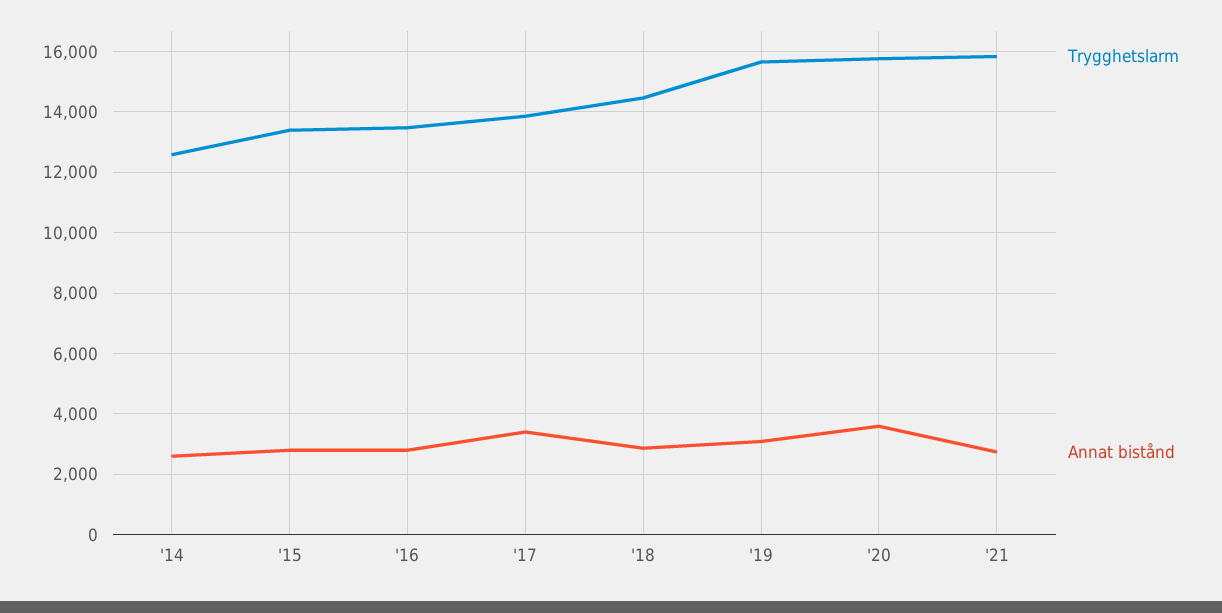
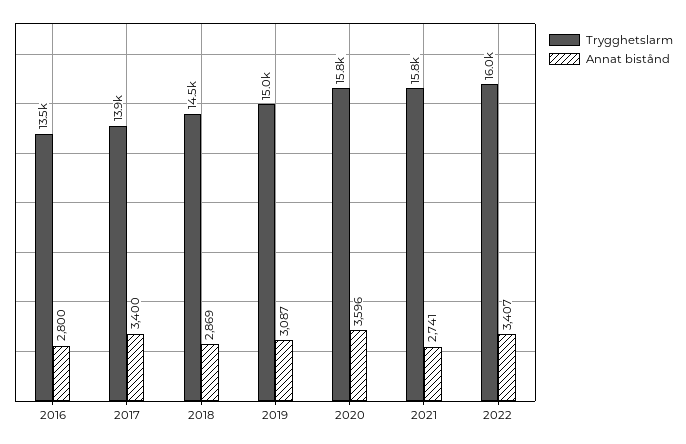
Trygghetslarm, '14: 12600 -> none
Annat bistånd, '14: 2600 -> none
Trygghetslarm, '15: 13400 -> none
Annat bistånd, '15: 2800 -> none
Trygghetslarm, '19: 15600 -> 15000
Trygghetslarm, 2022: none -> 16000
Annat bistånd, 2022: none -> 3407

